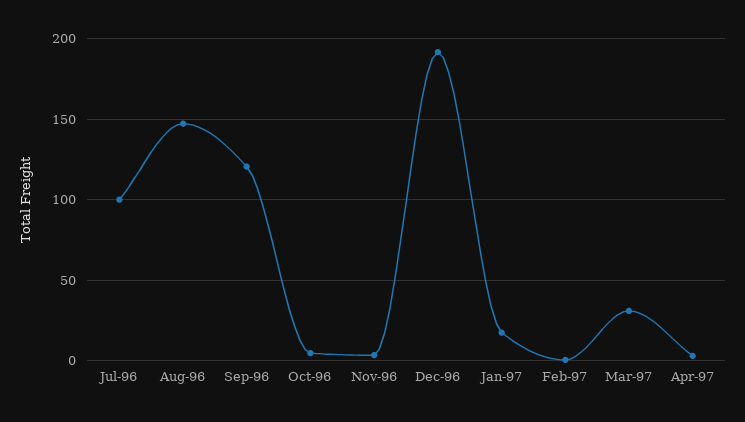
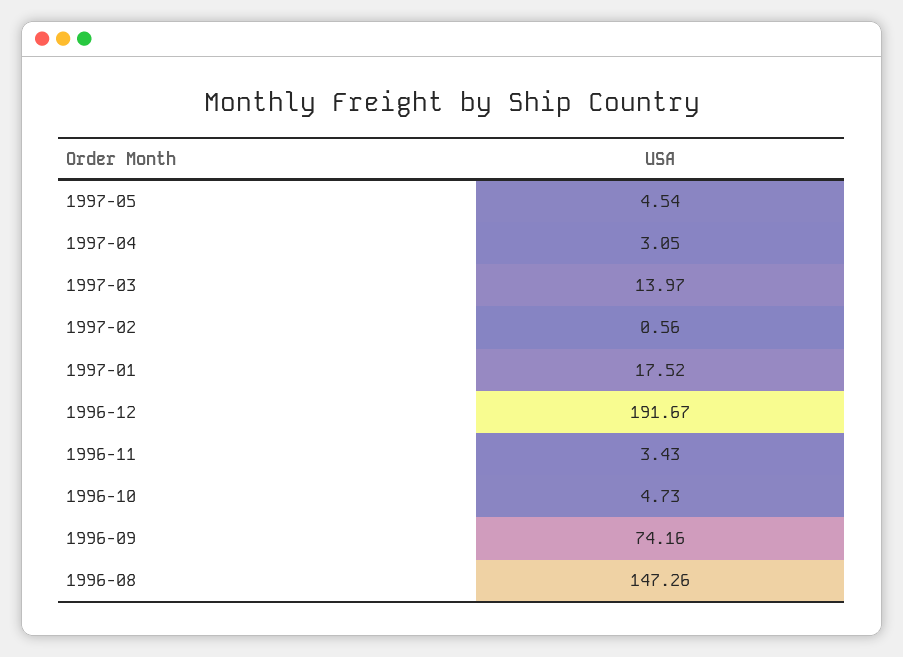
Jul-96: 100 -> none
Sep-96: 120 -> 74.16
Mar-97: 30 -> 13.97
1997-05: none -> 4.54

